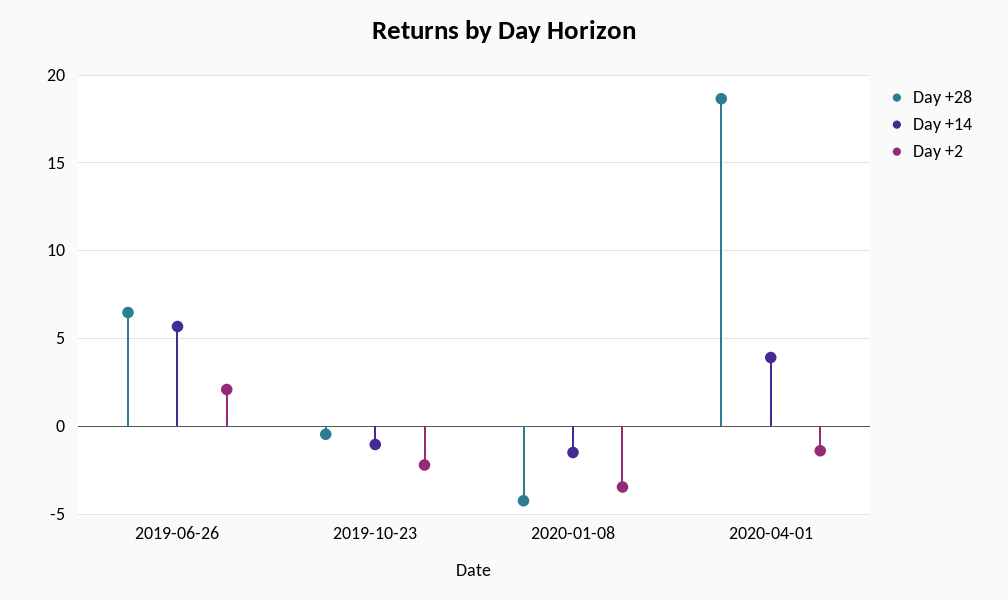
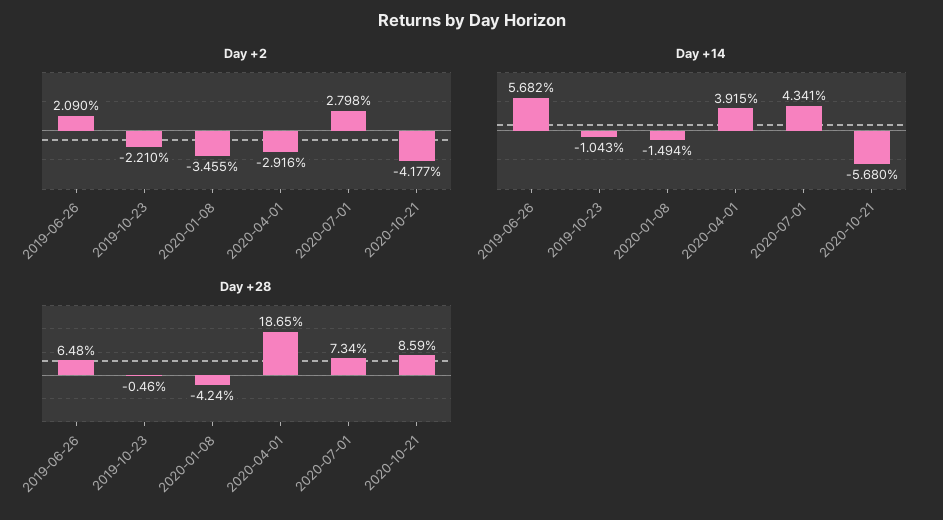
Day +2, 2020-04-01: -1.5 -> -2.916
Day +2, 2020-07-01: none -> 2.798
Day +2, 2020-10-21: none -> -4.177
Day +14, 2020-07-01: none -> 4.341
Day +14, 2020-10-21: none -> -5.68
Day +28, 2020-07-01: none -> 7.34
Day +28, 2020-10-21: none -> 8.59

